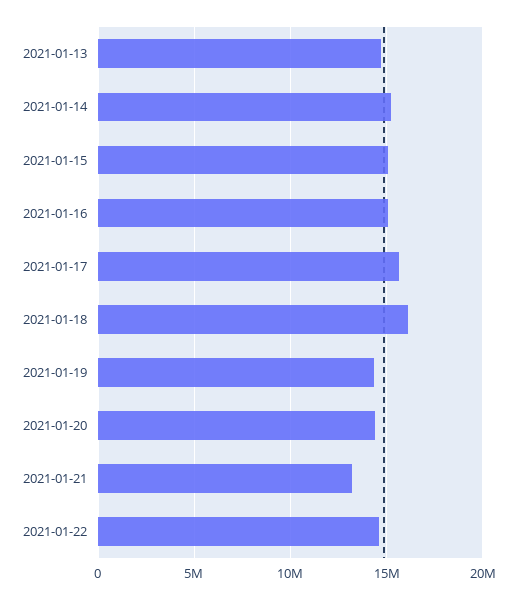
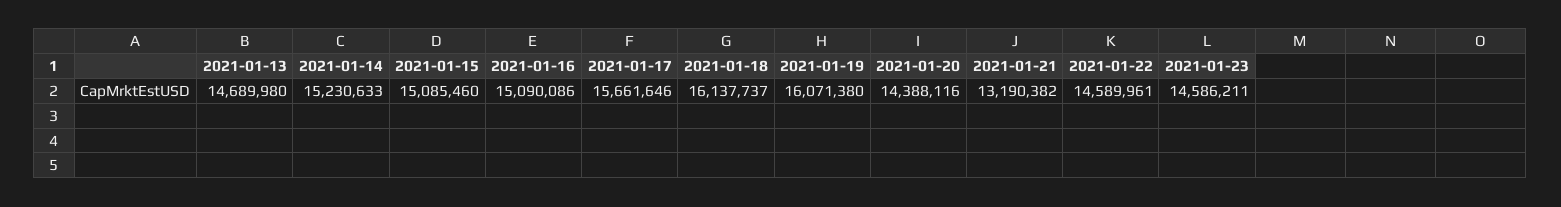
2021-01-19: 14500000 -> 16071380
2021-01-23: none -> 14586211

